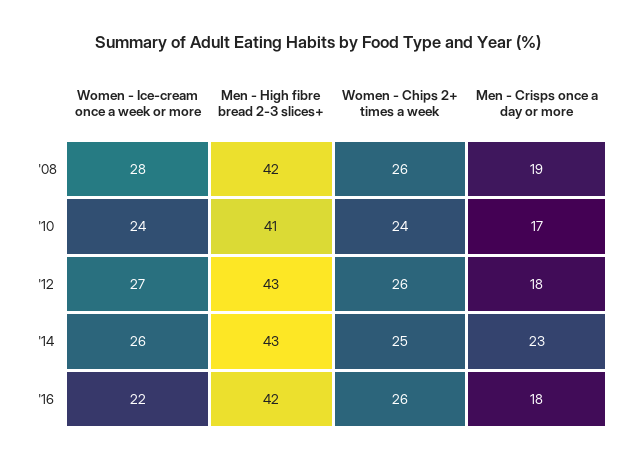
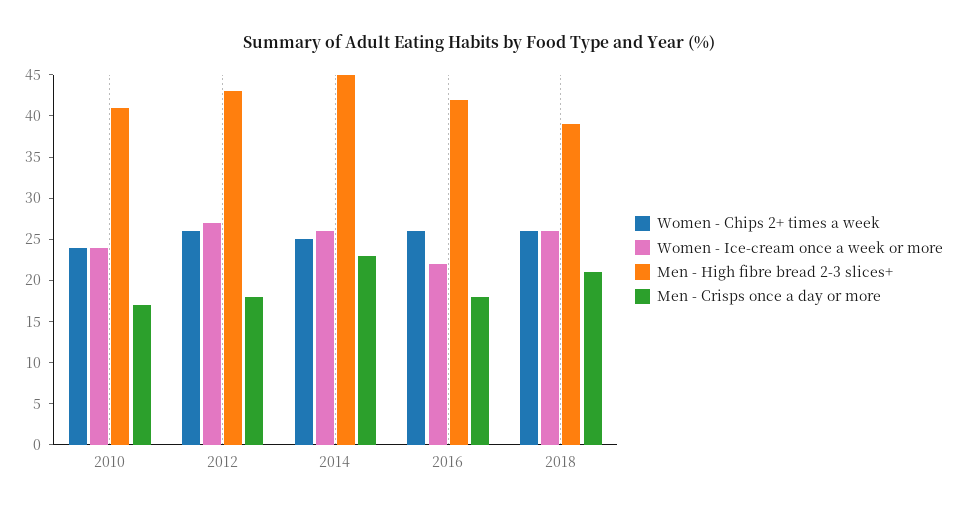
Women - Ice-cream once a week or more, '08: 28 -> none
Men - High fibre bread 2-3 slices+, '08: 42 -> none
Women - Chips 2+ times a week, '08: 26 -> none
Men - Crisps once a day or more, '08: 19 -> none
Men - High fibre bread 2-3 slices+, '14: 43 -> 45
Women - Chips 2+ times a week, 2018: none -> 26
Women - Ice-cream once a week or more, 2018: none -> 26
Men - High fibre bread 2-3 slices+, 2018: none -> 39
Men - Crisps once a day or more, 2018: none -> 21

